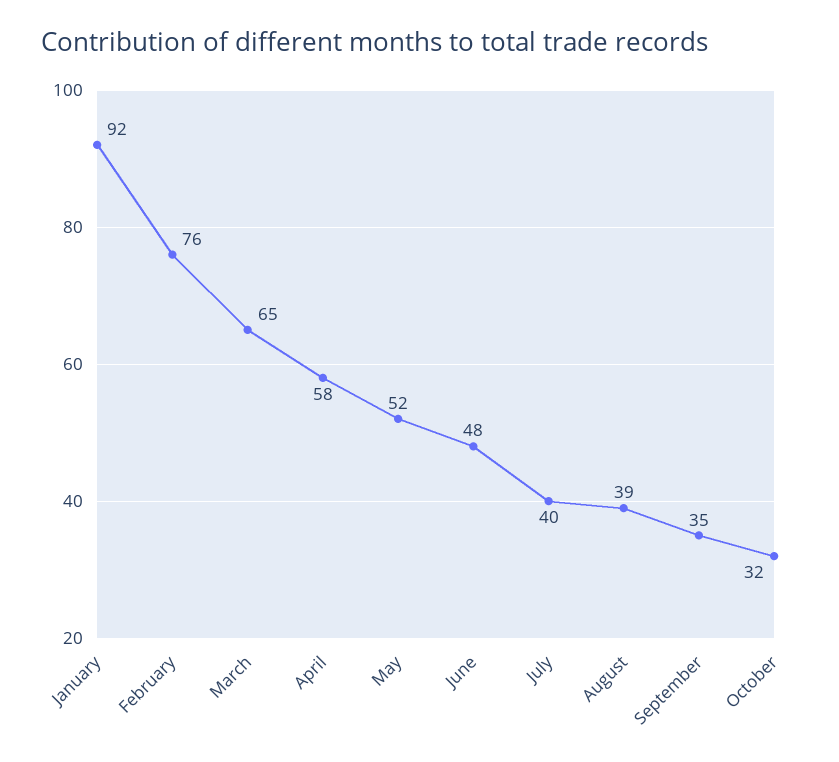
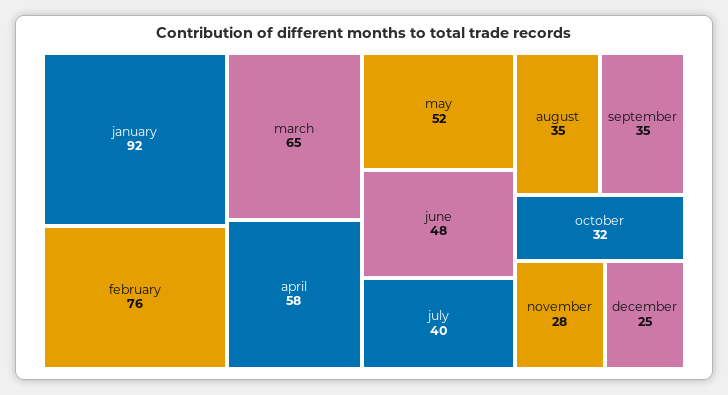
August: 39 -> 35
november: none -> 28
december: none -> 25

